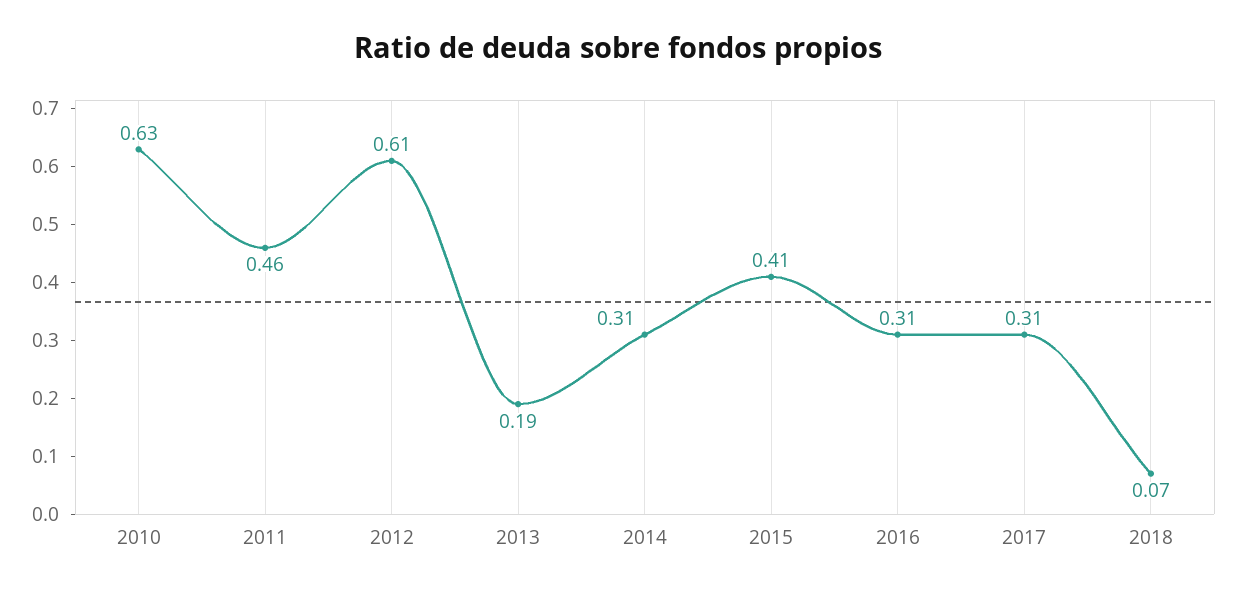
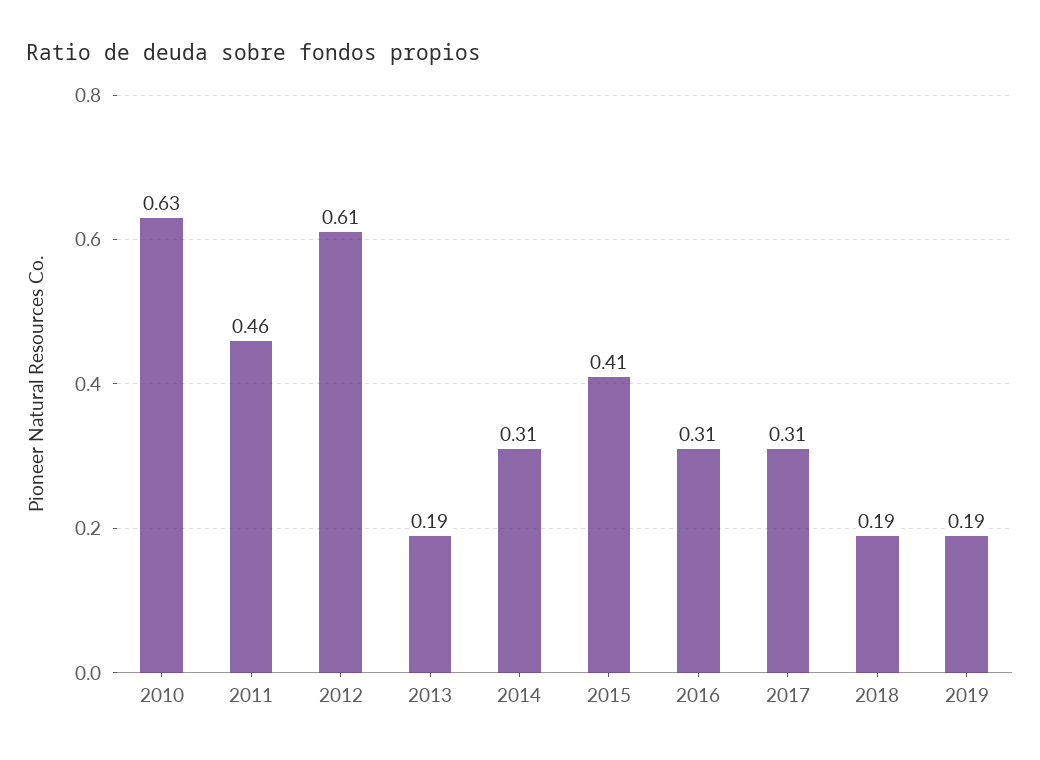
2018: 0.07 -> 0.19
2019: none -> 0.19

